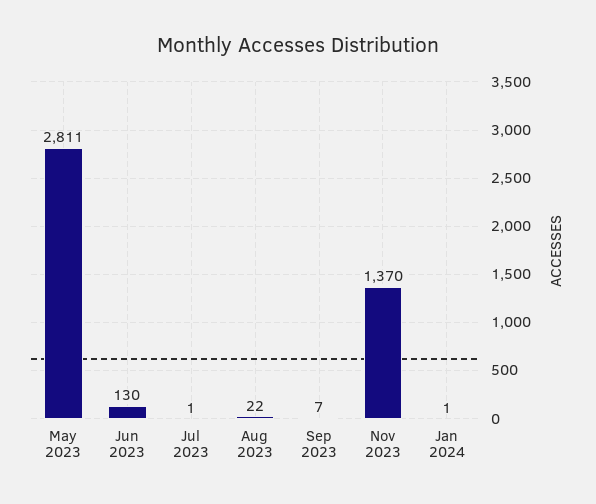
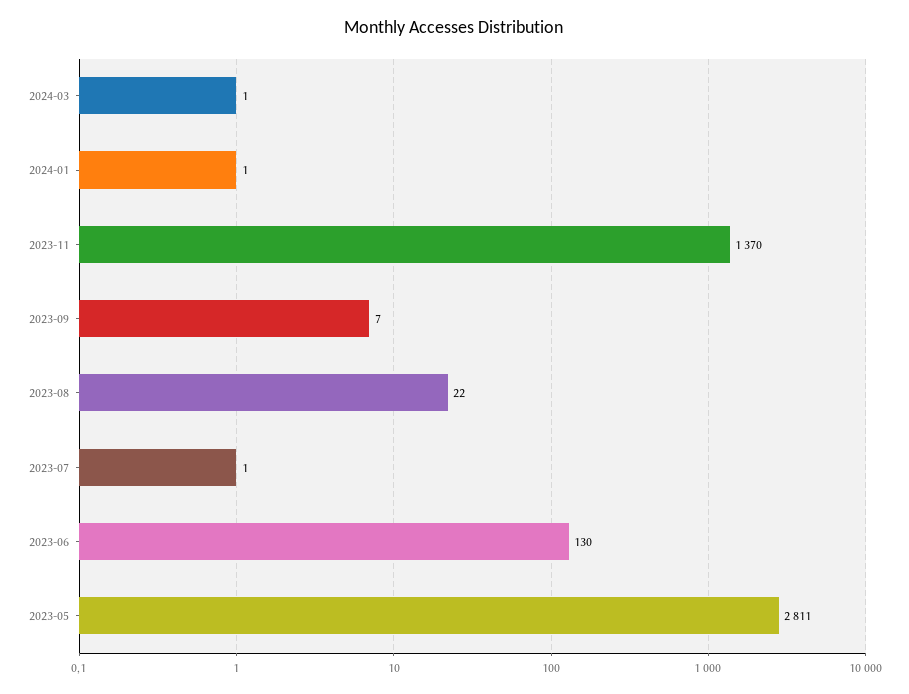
2024-03: none -> 1

